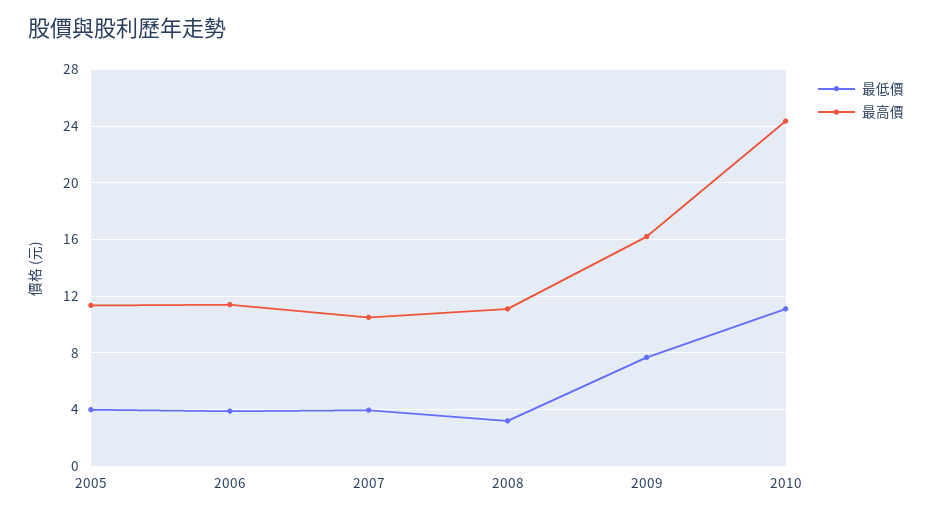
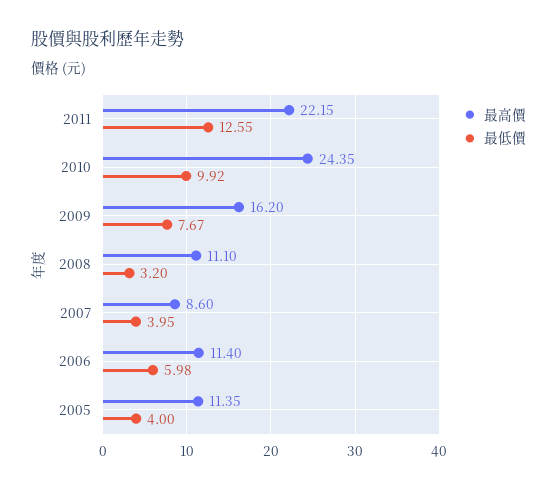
最低價, 2006: 4 -> 5.98
最高價, 2007: 10.5 -> 8.6
最低價, 2010: 11 -> 9.92
最高價, 2011: none -> 22.15
最低價, 2011: none -> 12.55

